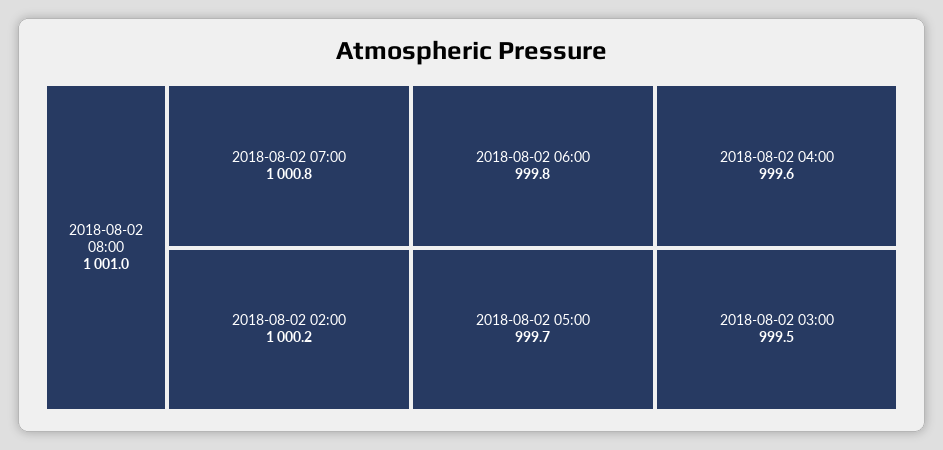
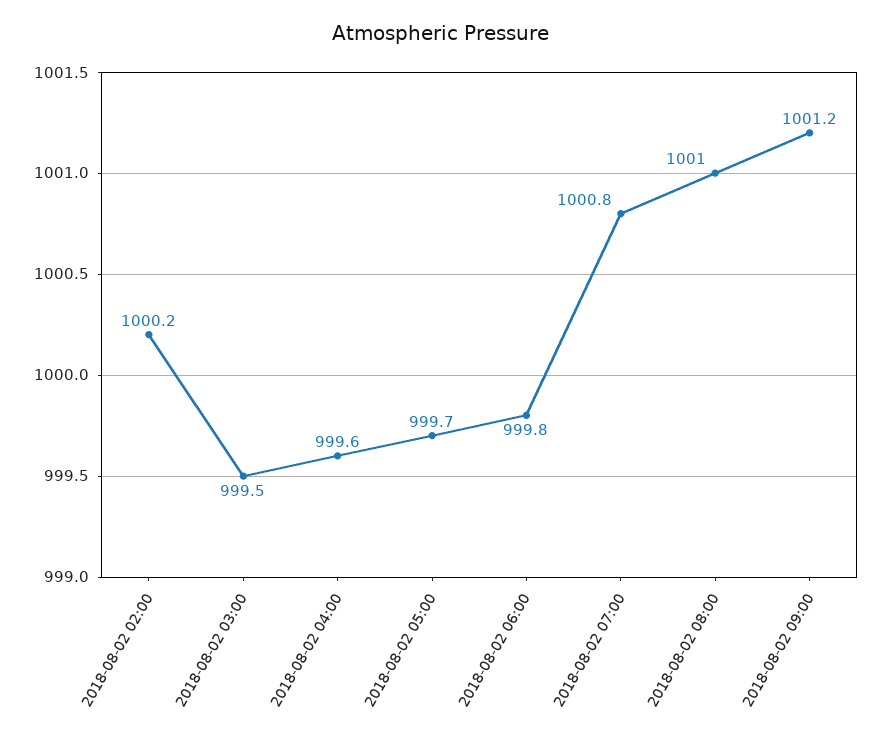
2018-08-02 09:00: none -> 1001.2

